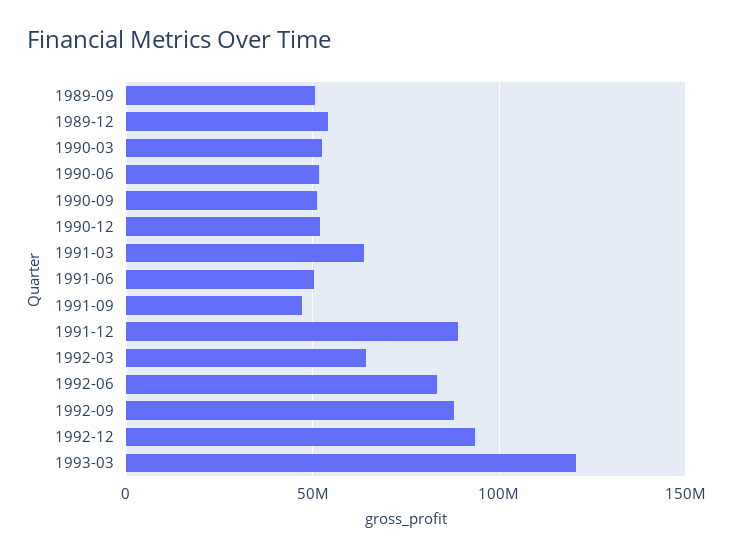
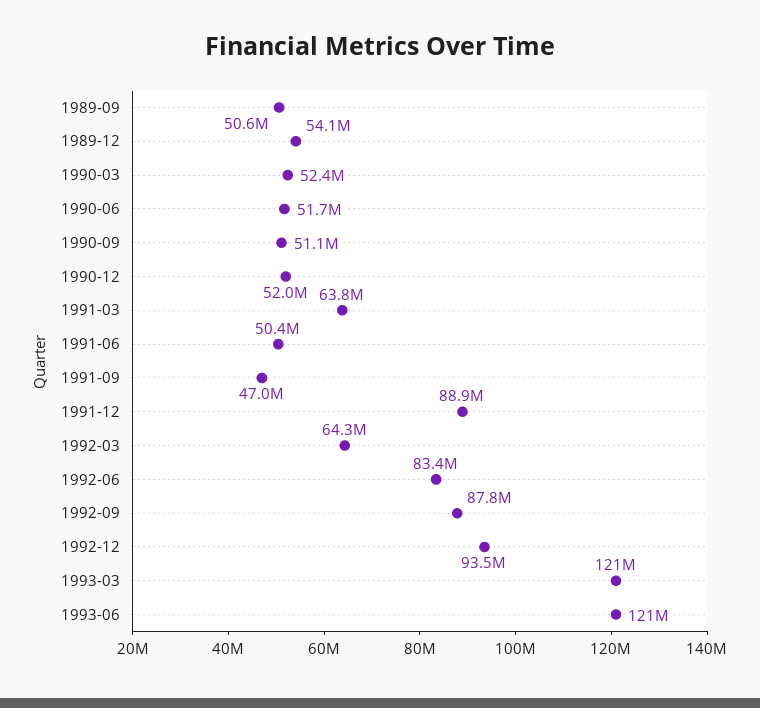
1993-06: none -> 121000000

